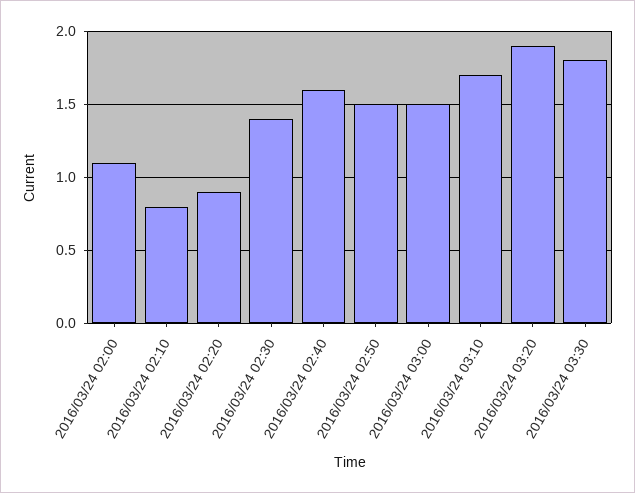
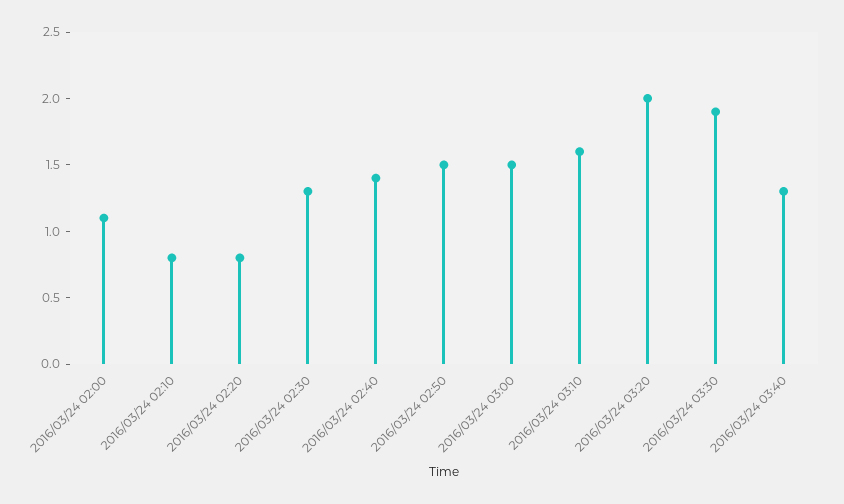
2016/03/24 02:20: 0.9 -> 0.8
2016/03/24 02:30: 1.4 -> 1.3
2016/03/24 02:40: 1.6 -> 1.4
2016/03/24 03:10: 1.7 -> 1.6
2016/03/24 03:20: 1.9 -> 2
2016/03/24 03:30: 1.8 -> 1.9
2016/03/24 03:40: none -> 1.3

